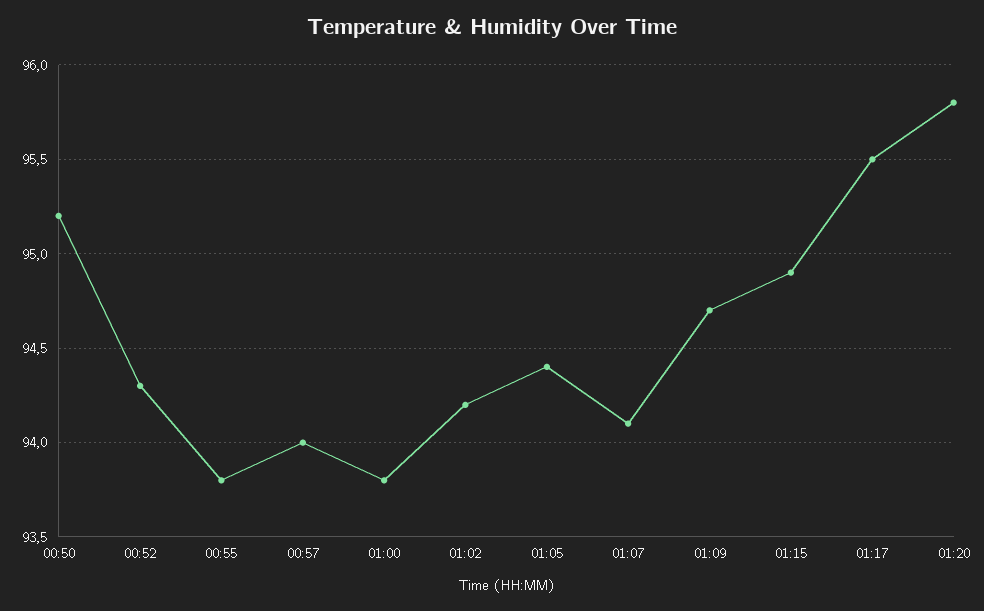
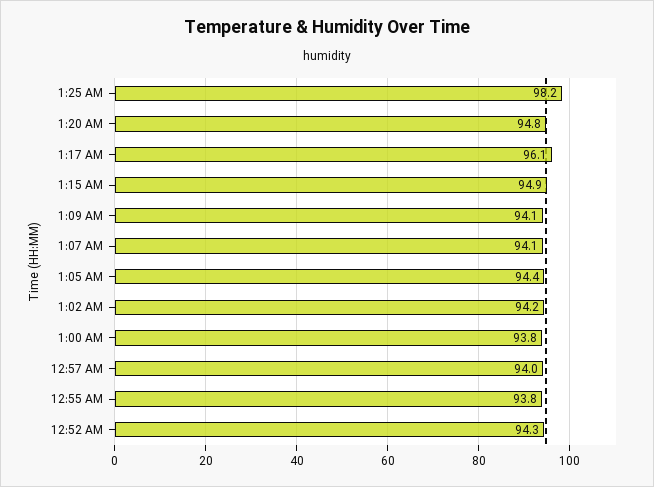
00:50: 95.2 -> none
01:09: 94.7 -> 94.1
01:17: 95.5 -> 96.1
01:20: 95.8 -> 94.8
1:25 AM: none -> 98.2

